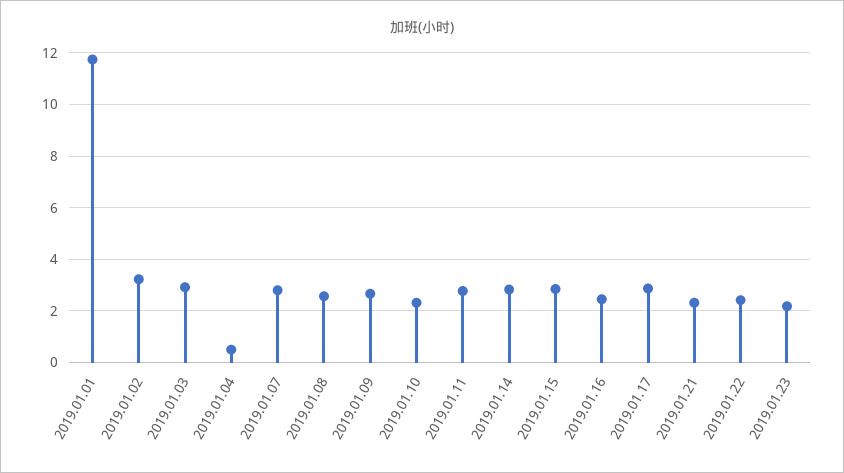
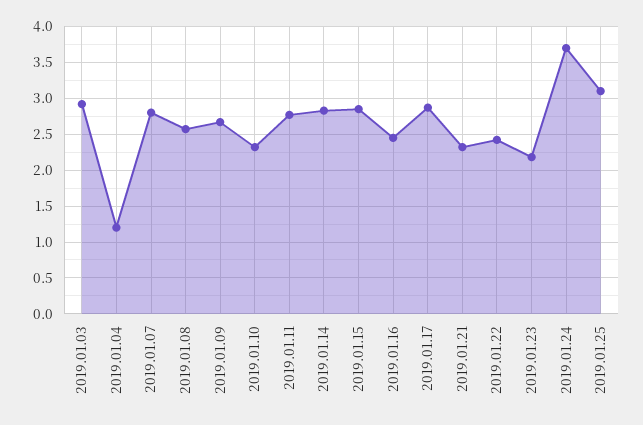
2019.01.01: 11.75 -> none
2019.01.02: 3.25 -> none
2019.01.04: 0.5 -> 1.2
2019.01.24: none -> 3.7
2019.01.25: none -> 3.1

